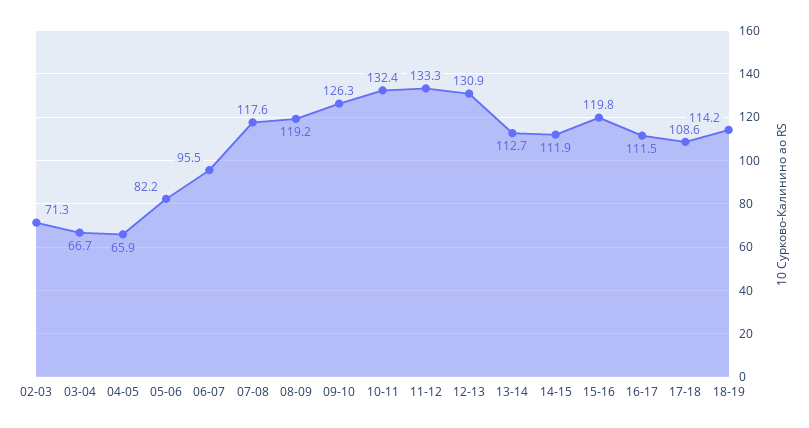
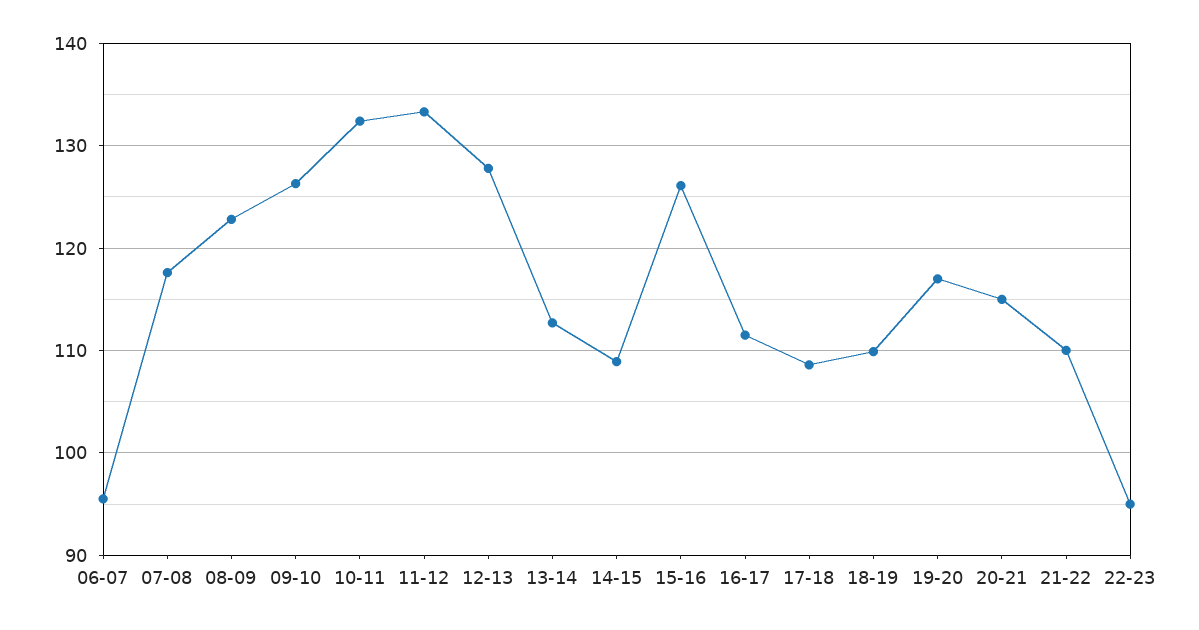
02-03: 71.3 -> none
03-04: 66.7 -> none
04-05: 65.9 -> none
05-06: 82.2 -> none
08-09: 119.2 -> 123
12-13: 130.9 -> 128
14-15: 111.9 -> 109
15-16: 119.8 -> 126
18-19: 114.2 -> 110
19-20: none -> 117
20-21: none -> 115
21-22: none -> 110
22-23: none -> 95

